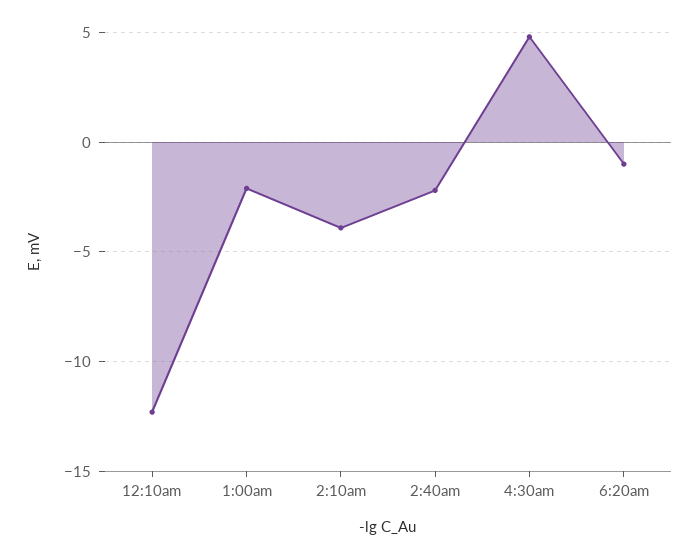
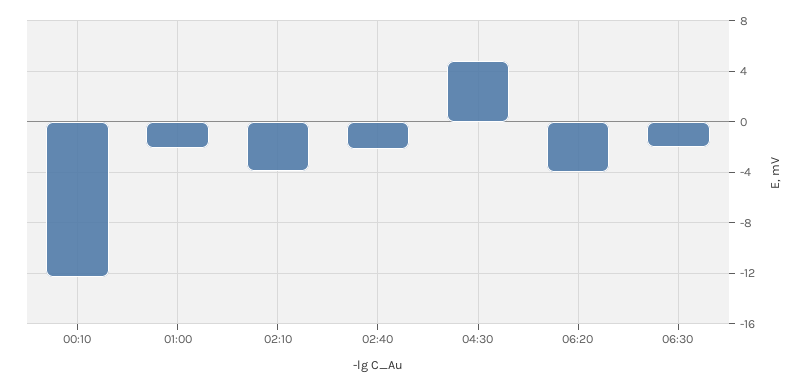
6:20am: -1 -> -4
06:30: none -> -2

